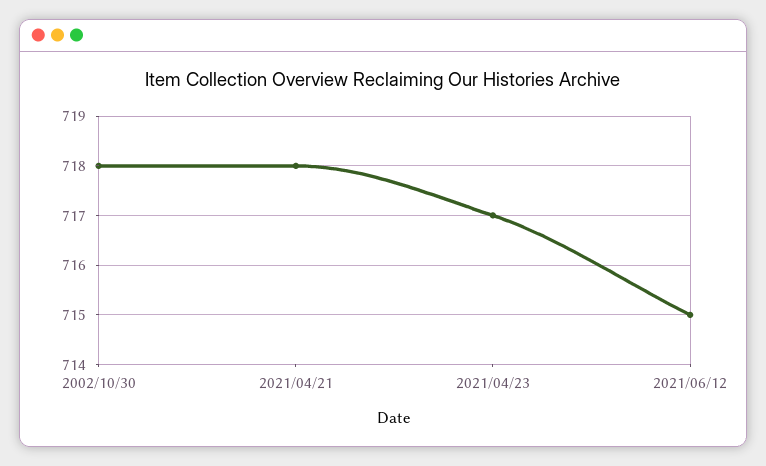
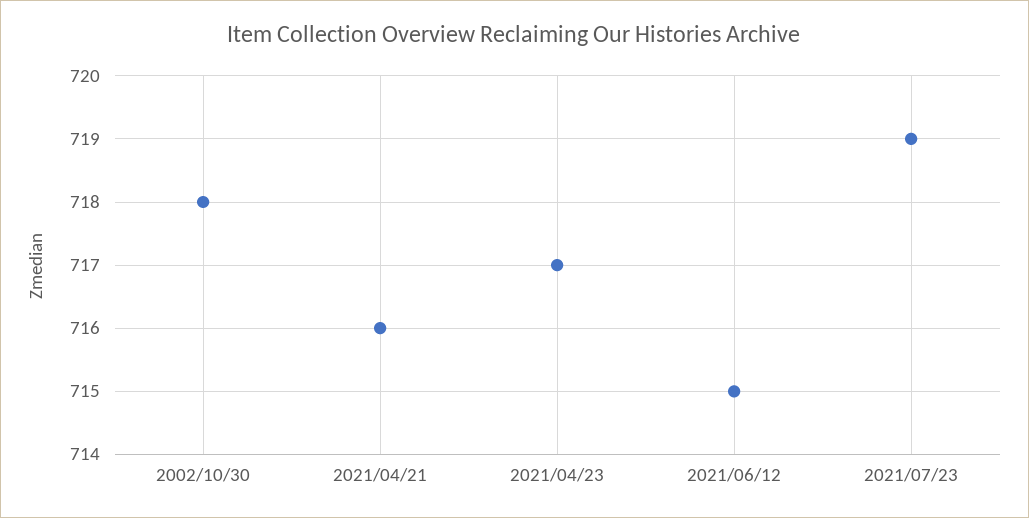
2021/04/21: 718 -> 716
2021/07/23: none -> 719

